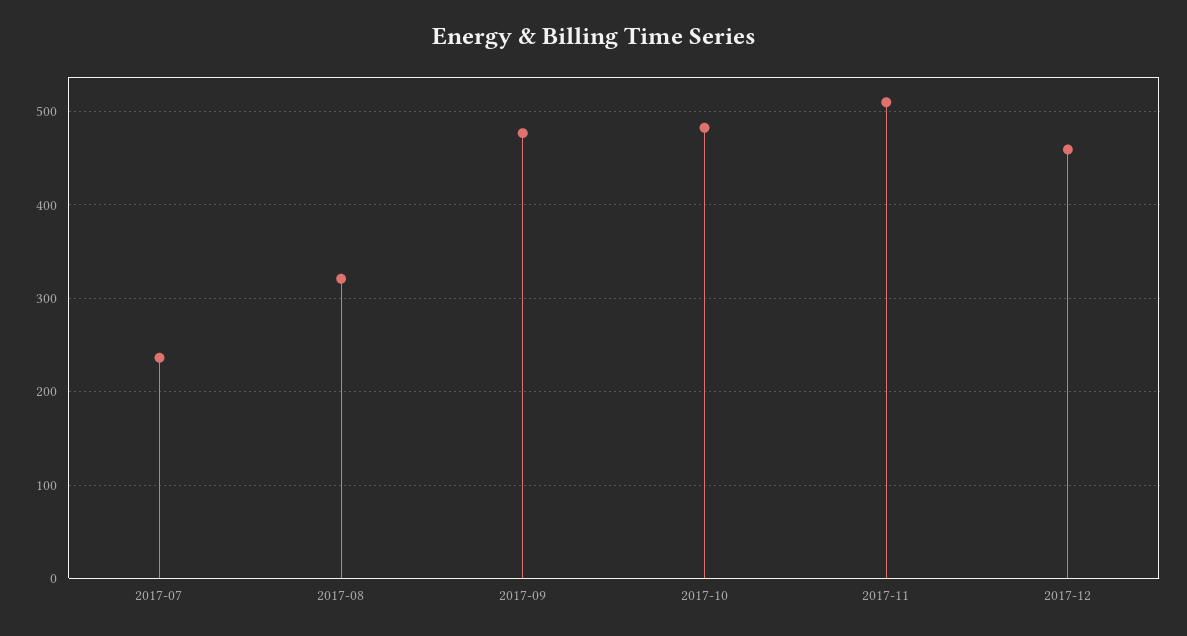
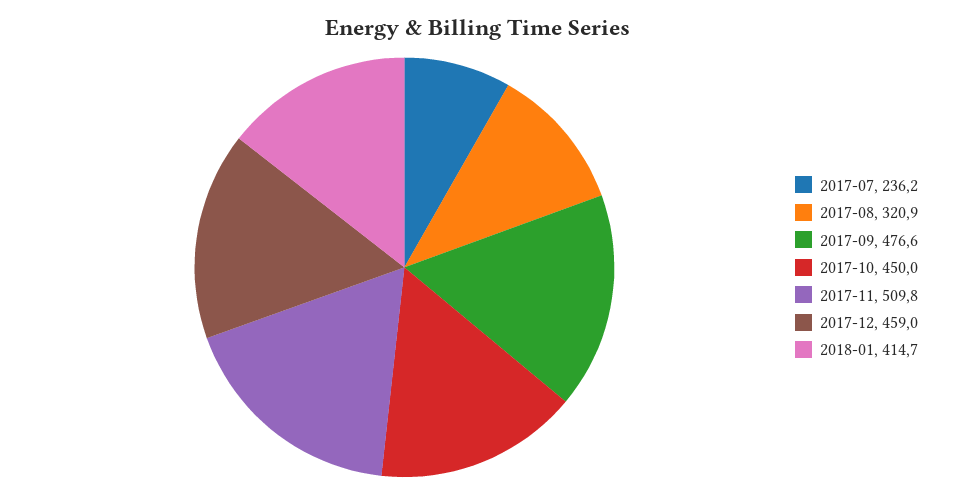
2017-10: 480 -> 450
2018-01: none -> 414.7

